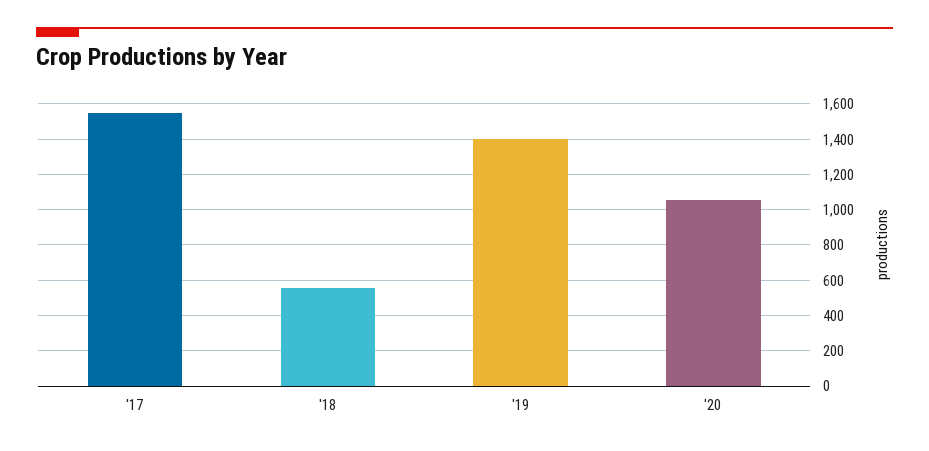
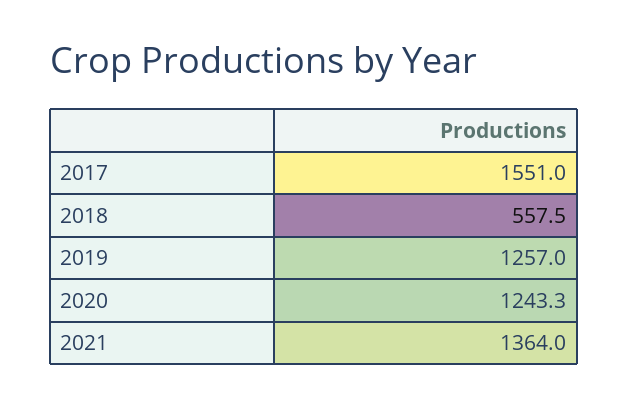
'19: 1400 -> 1257
'20: 1050 -> 1243.3
2021: none -> 1364

